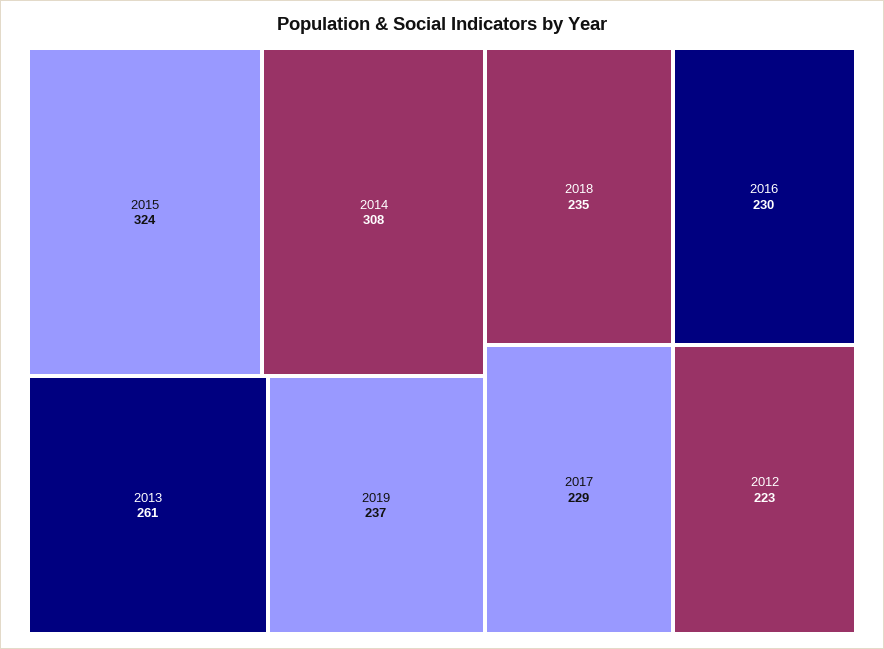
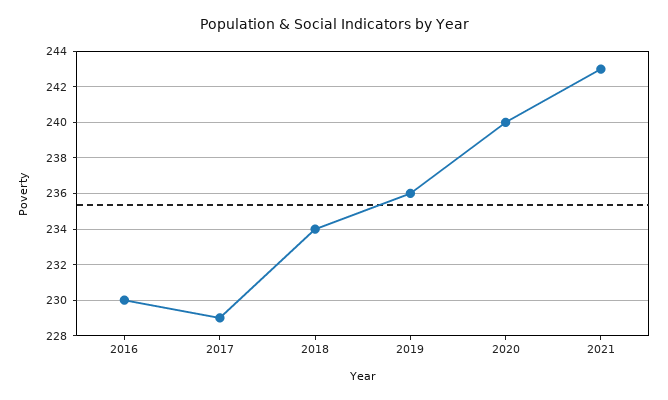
2015: 324 -> none
2014: 308 -> none
2013: 261 -> none
2019: 237 -> 236
2018: 235 -> 234
2012: 223 -> none
2020: none -> 240
2021: none -> 243

